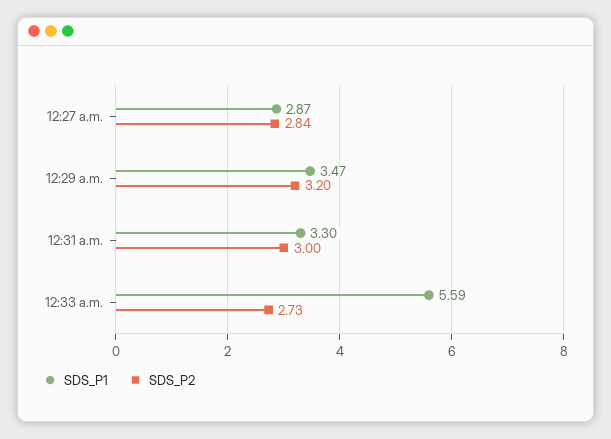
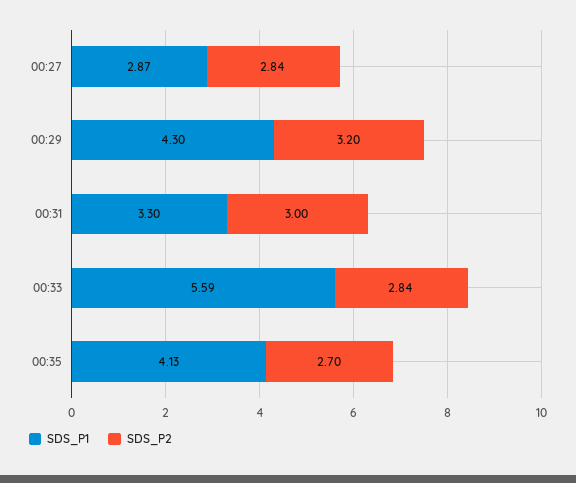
SDS_P1, 12:29 a.m.: 3.47 -> 4.3
SDS_P2, 12:33 a.m.: 2.73 -> 2.84
SDS_P1, 00:35: none -> 4.13
SDS_P2, 00:35: none -> 2.7

